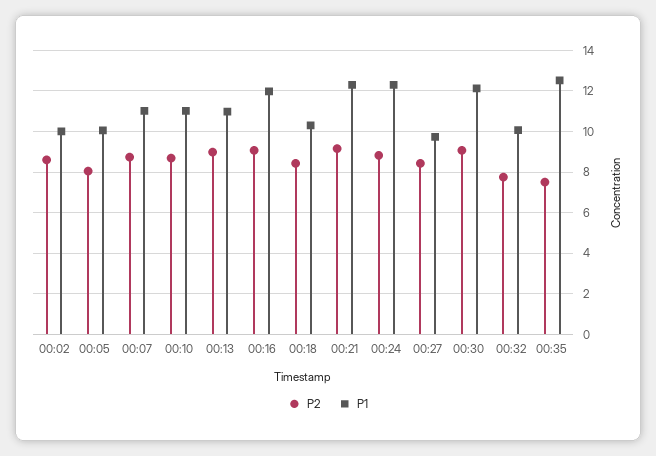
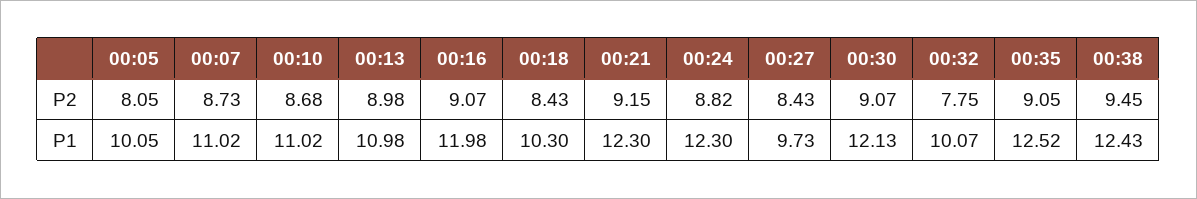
P2, 00:02: 8.5 -> none
P1, 00:02: 10 -> none
P2, 00:35: 7.5 -> 9.05
P2, 00:38: none -> 9.45
P1, 00:38: none -> 12.43

